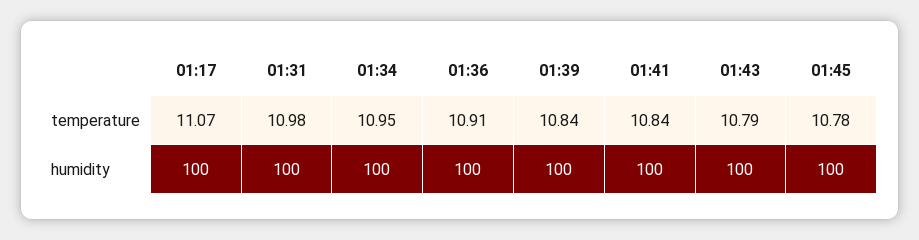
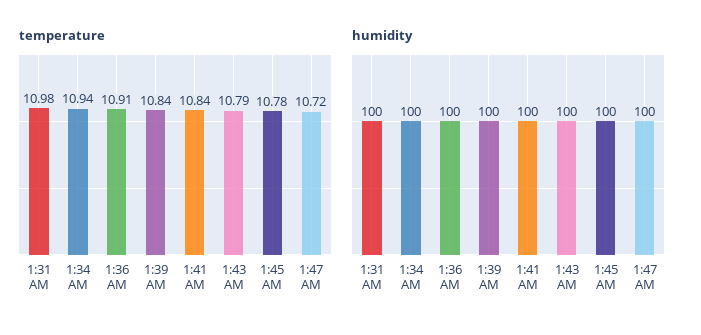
temperature, 01:17: 11.07 -> none
temperature, 01:34: 10.95 -> 10.94
humidity, 01:17: 100 -> none
temperature, 1:47 AM: none -> 10.72
humidity, 1:47 AM: none -> 100

